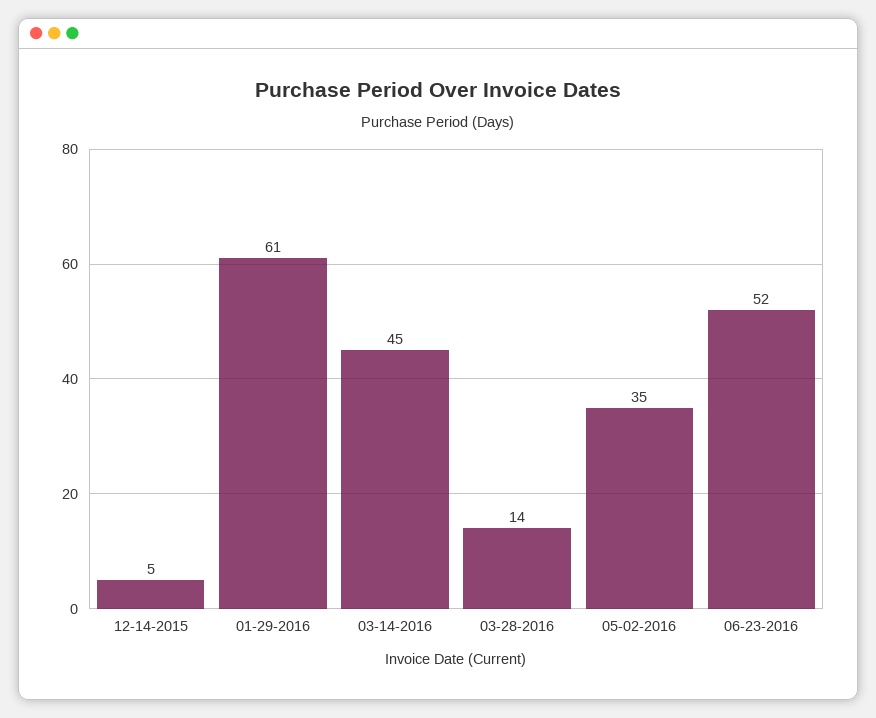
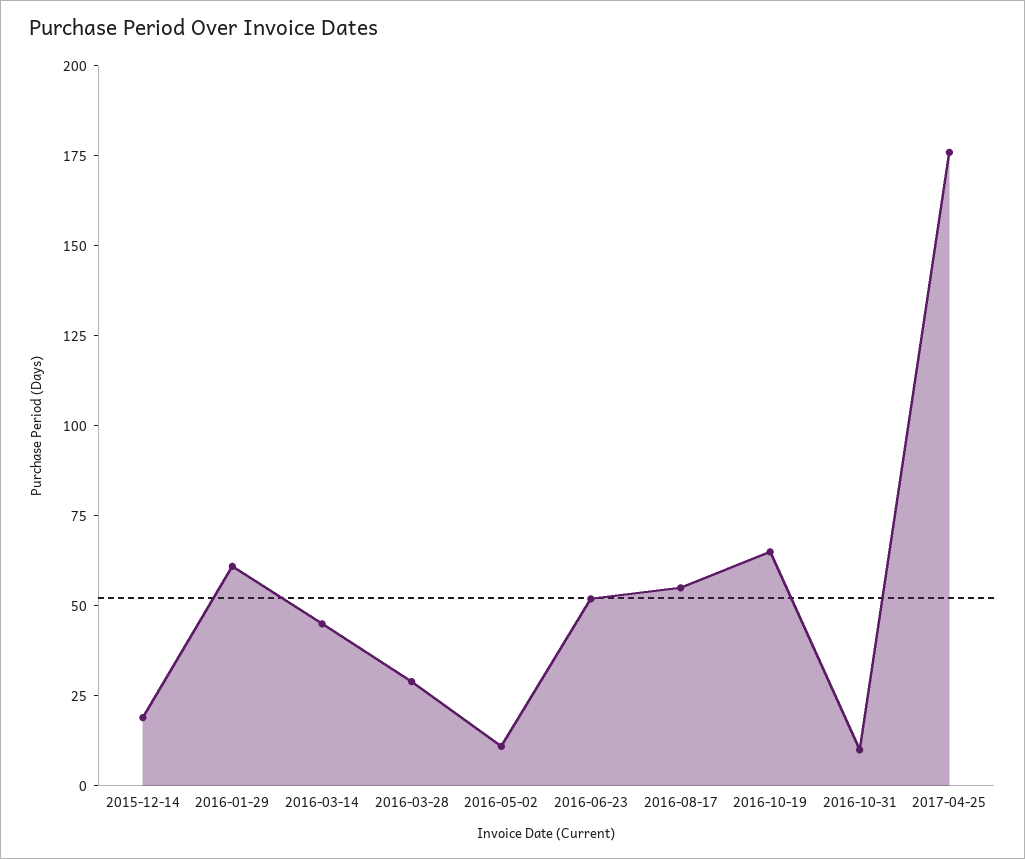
12-14-2015: 5 -> 20
03-28-2016: 14 -> 30
05-02-2016: 35 -> 10
2016-08-17: none -> 55
2016-10-19: none -> 65
2016-10-31: none -> 10
2017-04-25: none -> 175

